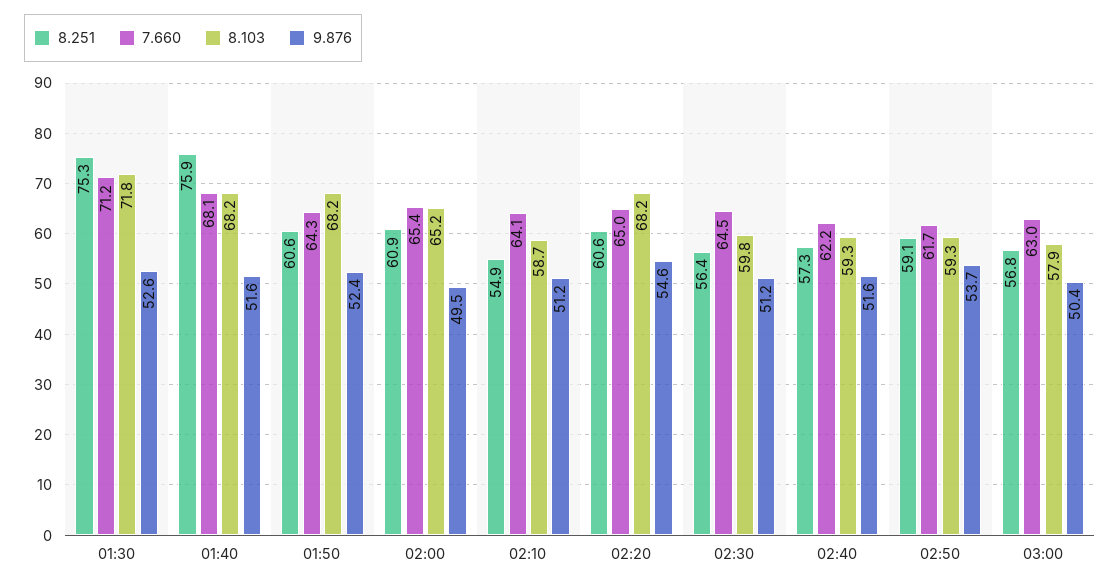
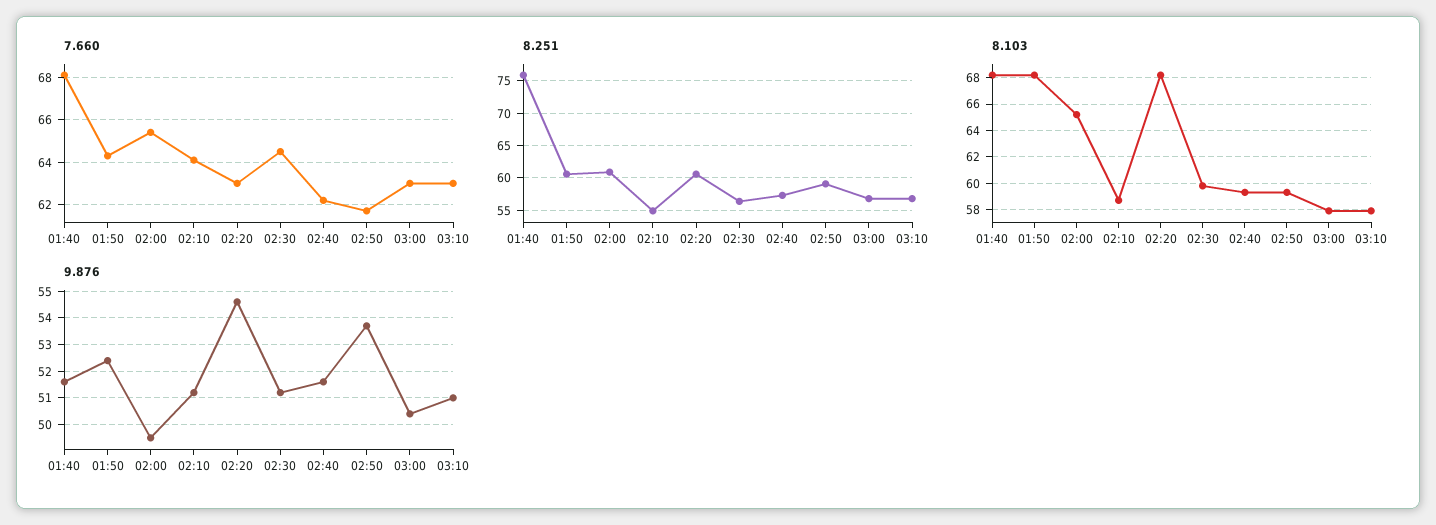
8.251, 01:30: 75.3 -> none
7.660, 01:30: 71.2 -> none
8.103, 01:30: 71.8 -> none
9.876, 01:30: 52.6 -> none
7.660, 02:20: 65 -> 63
7.660, 03:10: none -> 63
8.251, 03:10: none -> 57
8.103, 03:10: none -> 58
9.876, 03:10: none -> 51

